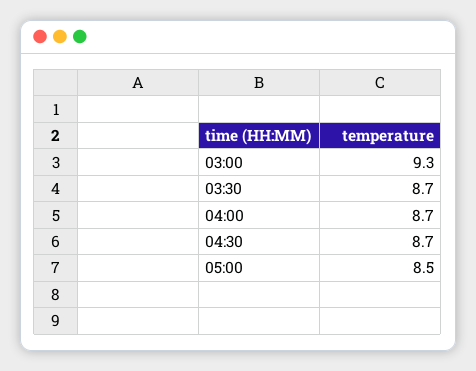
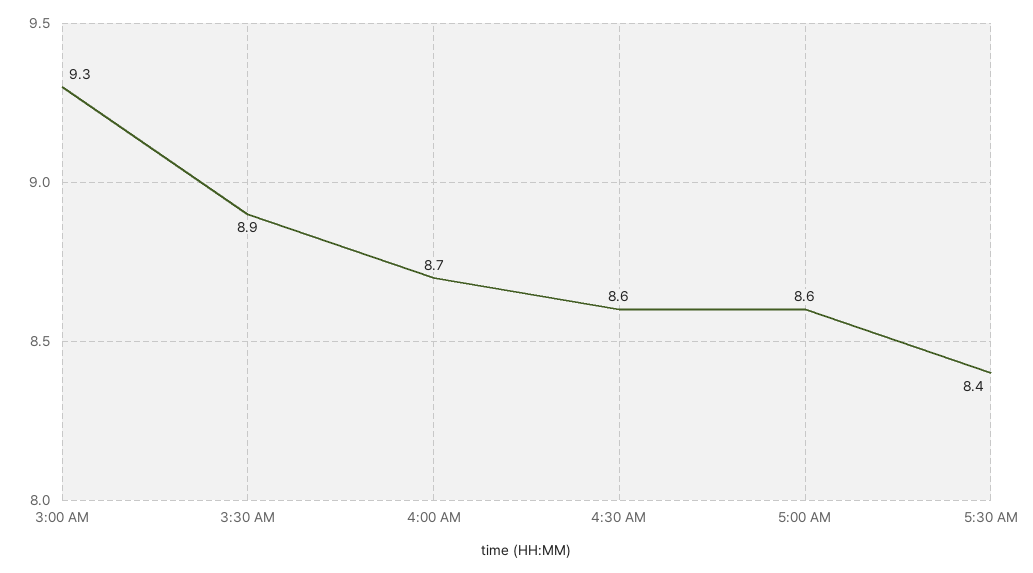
03:30: 8.7 -> 8.9
04:30: 8.7 -> 8.6
05:00: 8.5 -> 8.6
5:30 AM: none -> 8.4

